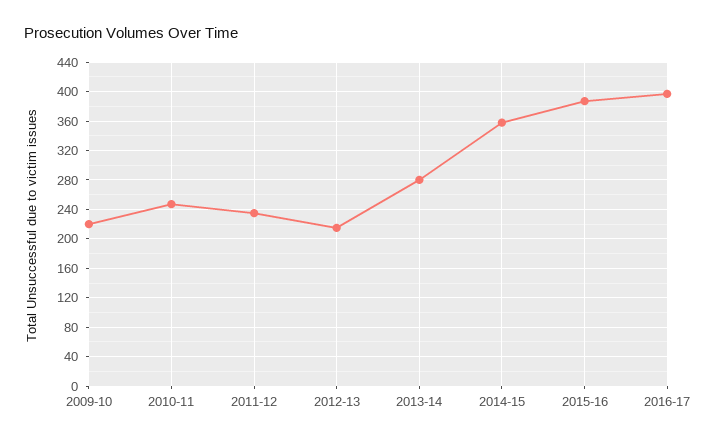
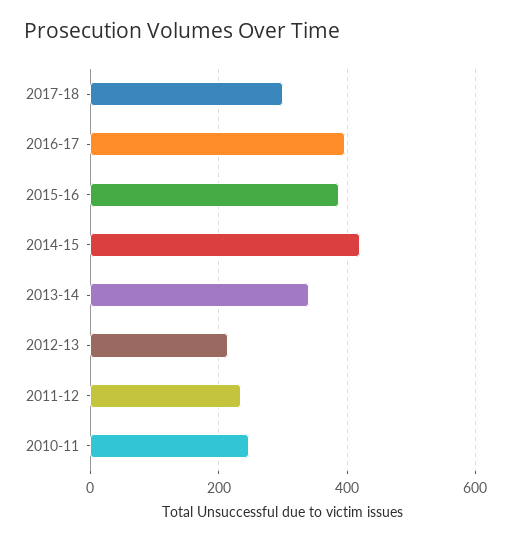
2009-10: 220 -> none
2013-14: 280 -> 340
2014-15: 360 -> 420
2017-18: none -> 300

